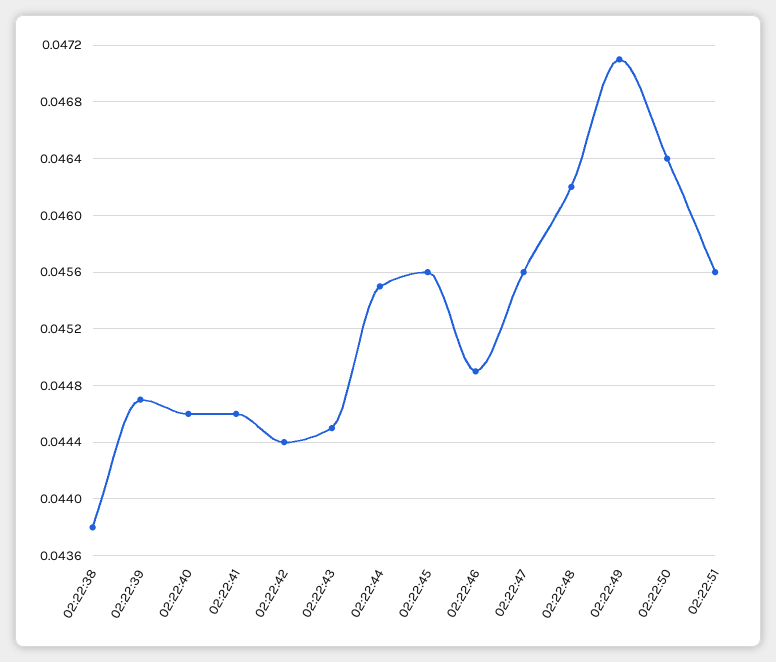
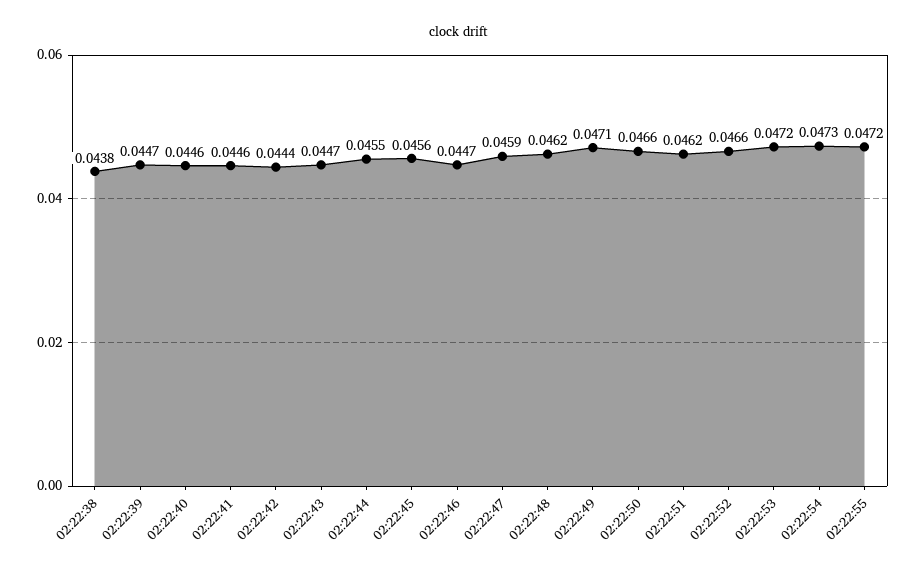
02:22:43: 0.0445 -> 0.0447
02:22:46: 0.0449 -> 0.0447
02:22:47: 0.0456 -> 0.0459
02:22:50: 0.0464 -> 0.0466
02:22:51: 0.0456 -> 0.0462
02:22:52: none -> 0.0466
02:22:53: none -> 0.0472
02:22:54: none -> 0.0473
02:22:55: none -> 0.0472

